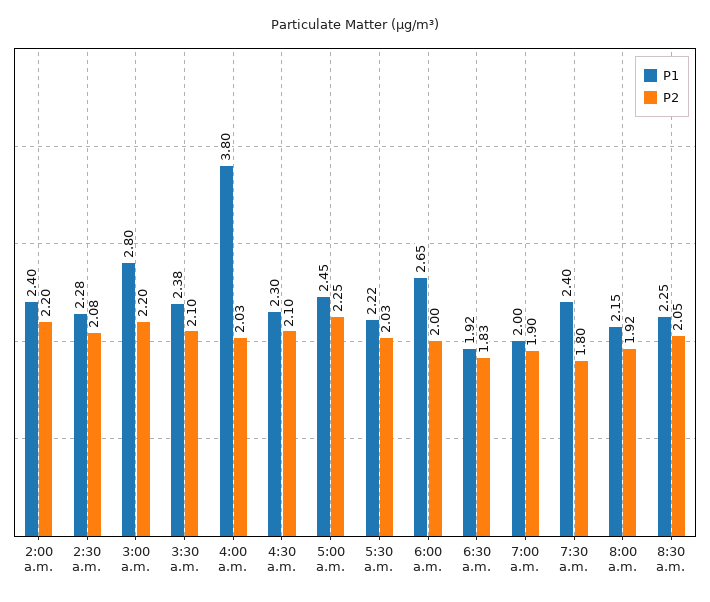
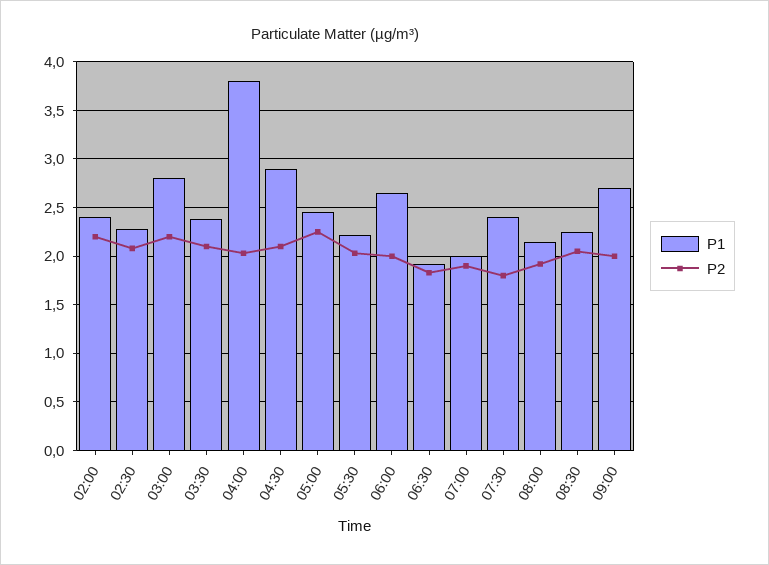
P1, 4:30 a.m.: 2.3 -> 2.9
P1, 09:00: none -> 2.7
P2, 09:00: none -> 2

